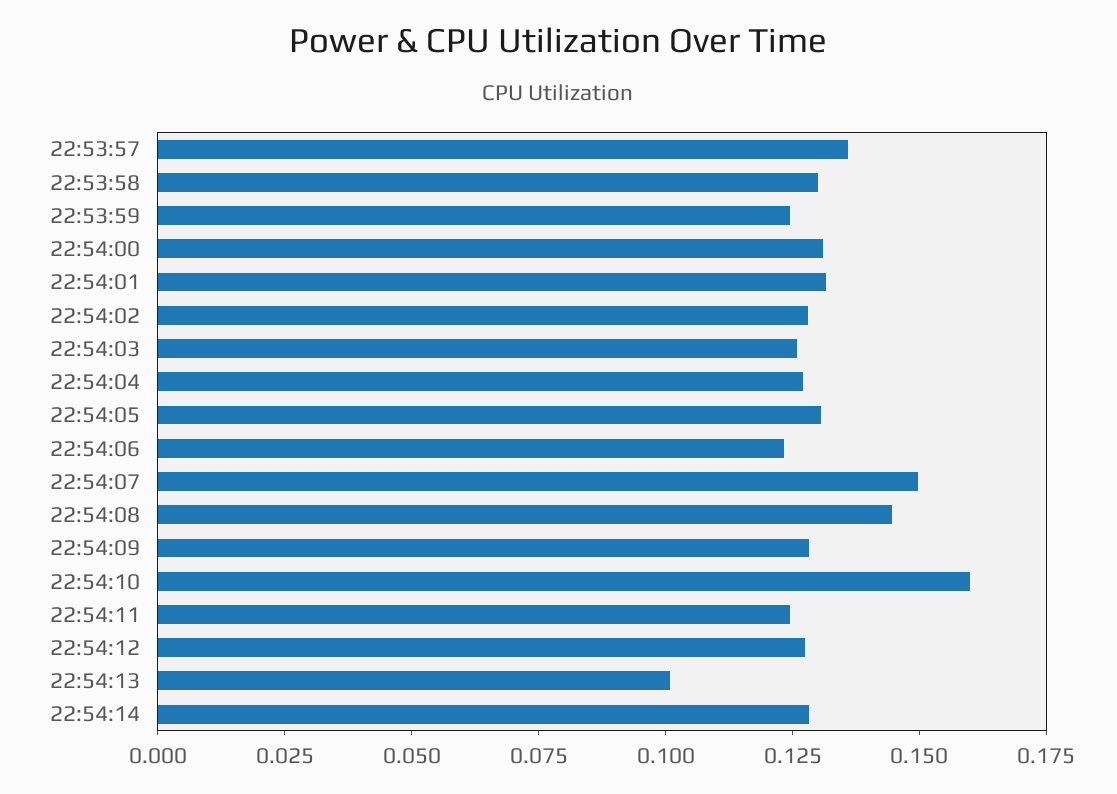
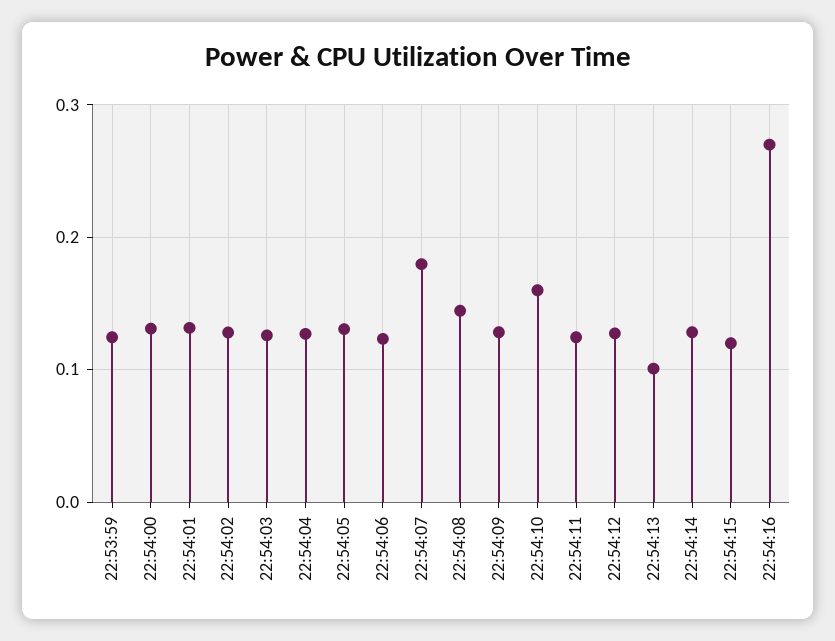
22:53:57: 0.135 -> none
22:53:58: 0.13 -> none
22:54:07: 0.15 -> 0.18
22:54:15: none -> 0.12
22:54:16: none -> 0.27

